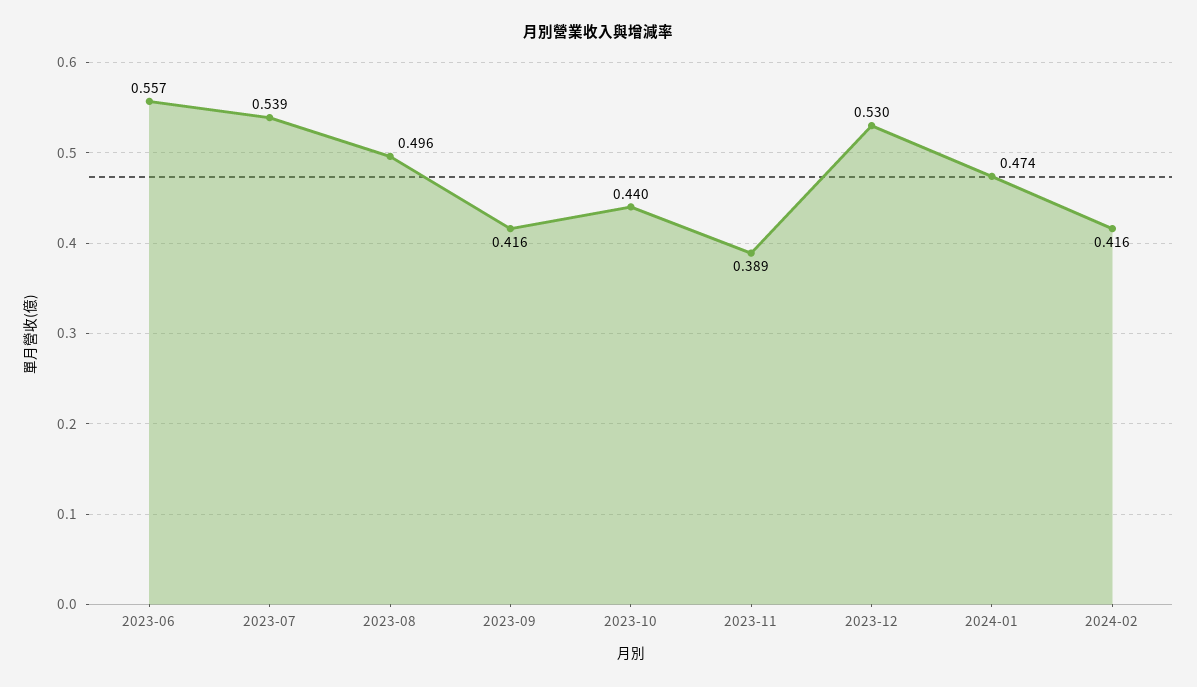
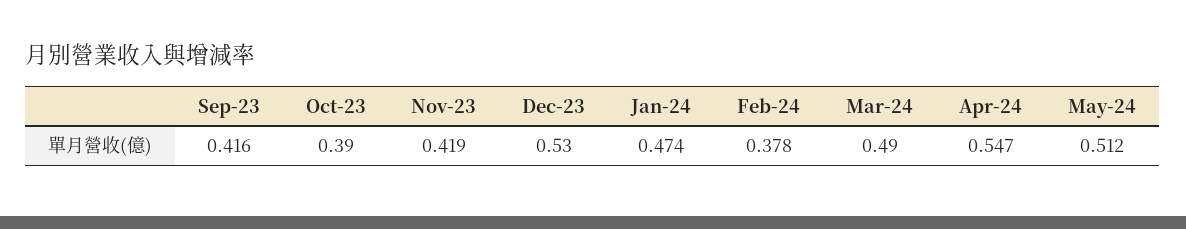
2023-06: 0.557 -> none
2023-07: 0.539 -> none
2023-08: 0.496 -> none
2023-10: 0.44 -> 0.39
2023-11: 0.389 -> 0.419
2024-02: 0.416 -> 0.378
Mar-24: none -> 0.49
Apr-24: none -> 0.547
May-24: none -> 0.512

